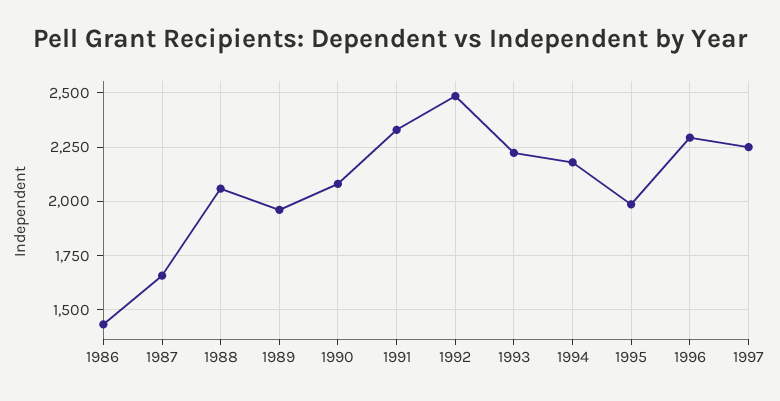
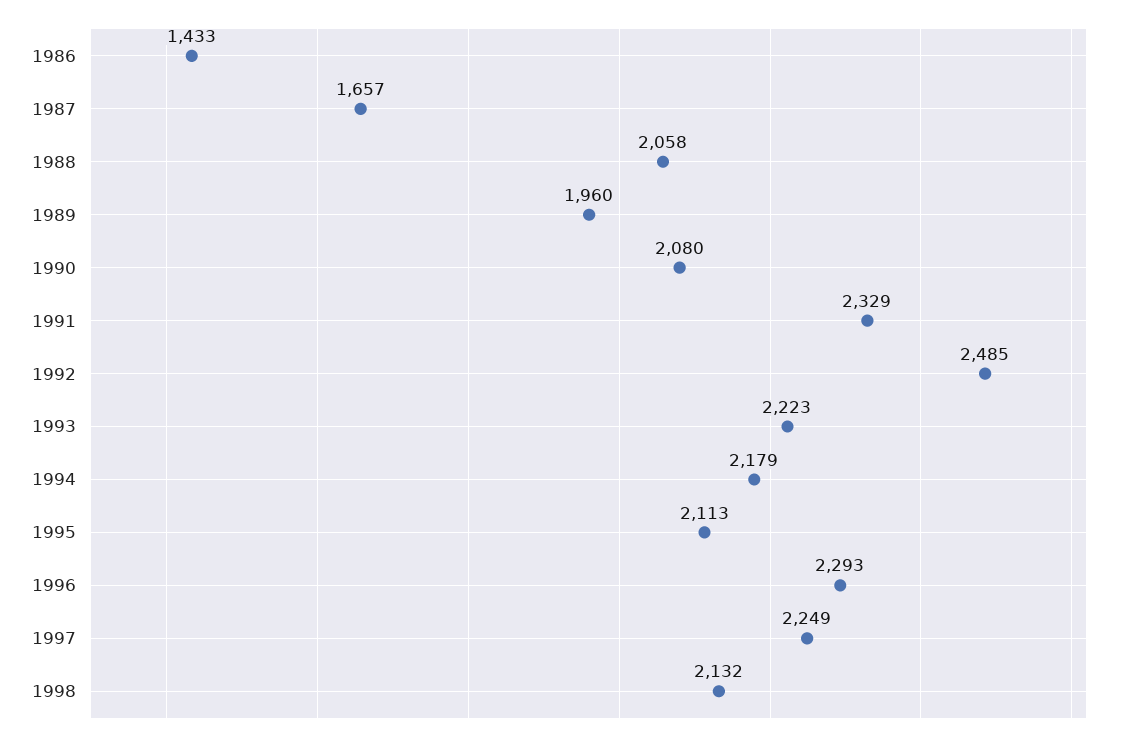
1995: 2000 -> 2113
1998: none -> 2132

